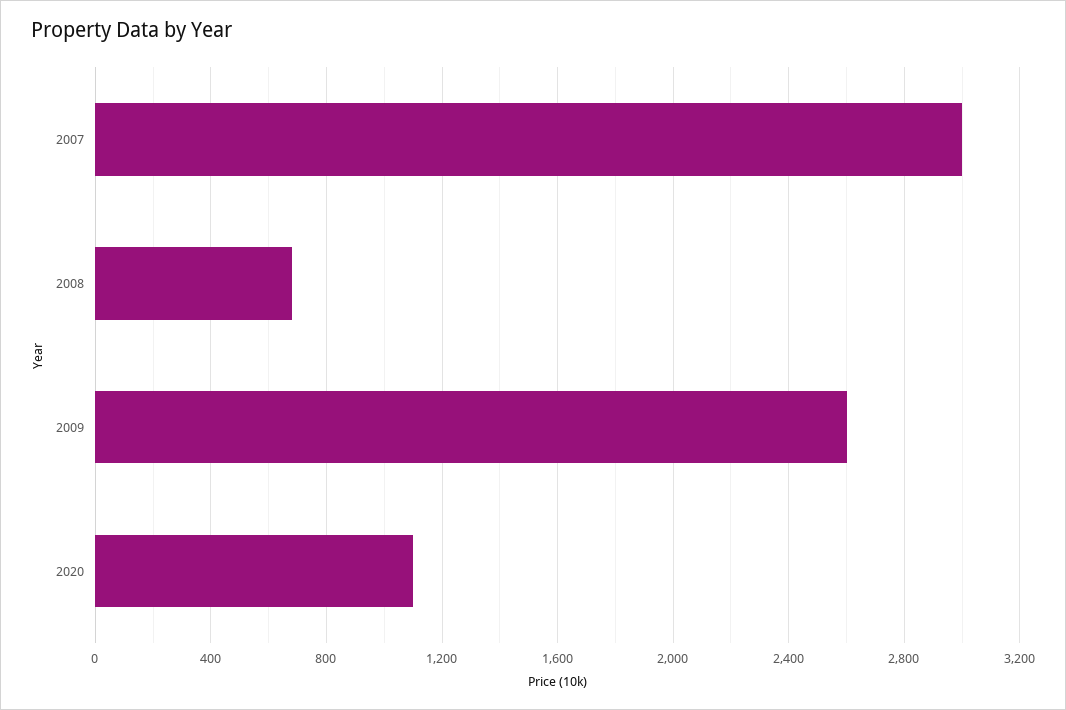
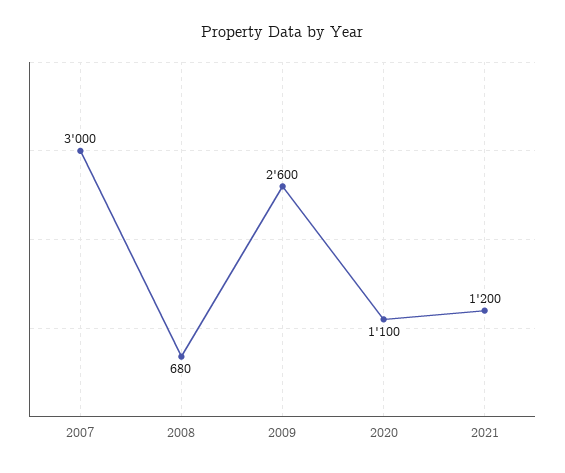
2021: none -> 1200

